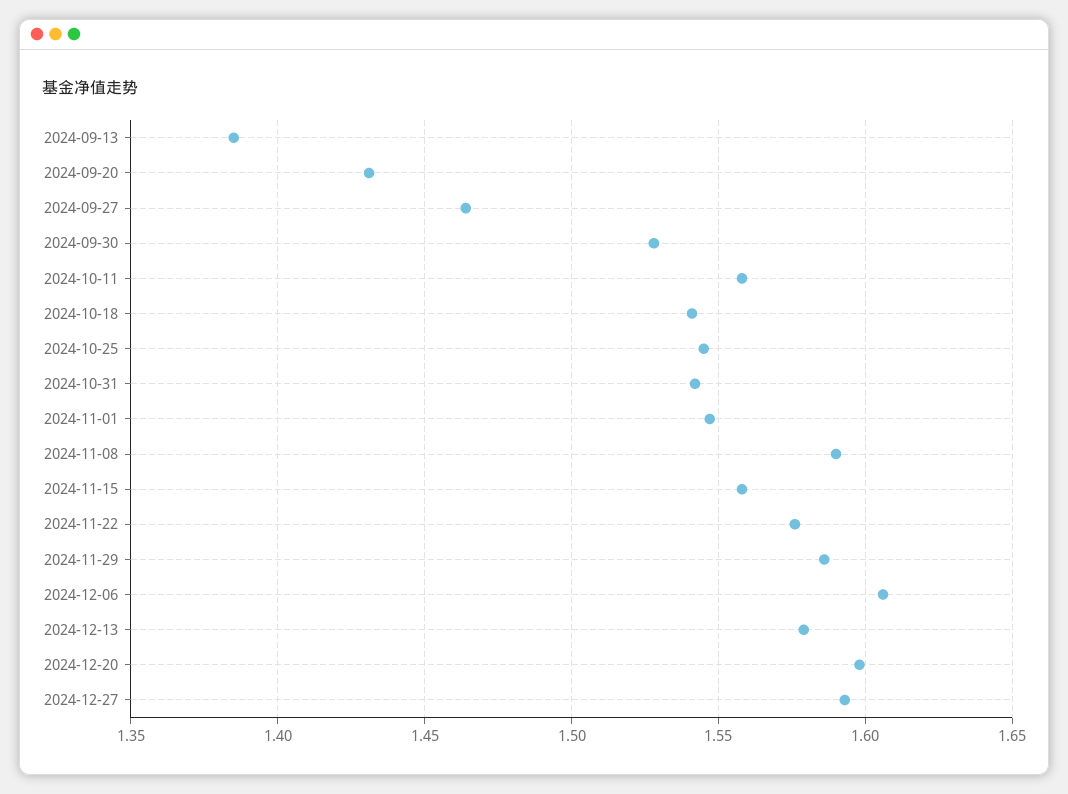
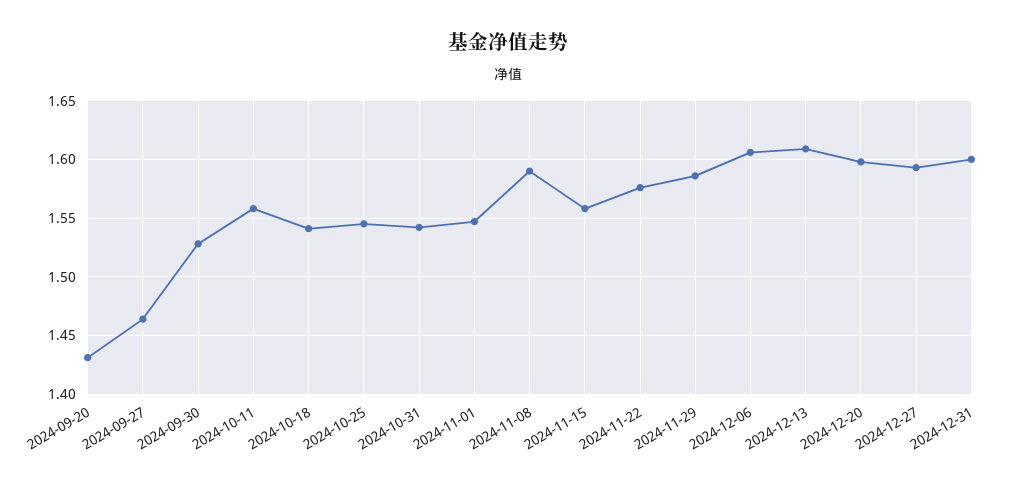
2024-09-13: 1.385 -> none
2024-12-13: 1.58 -> 1.61
2024-12-31: none -> 1.6

